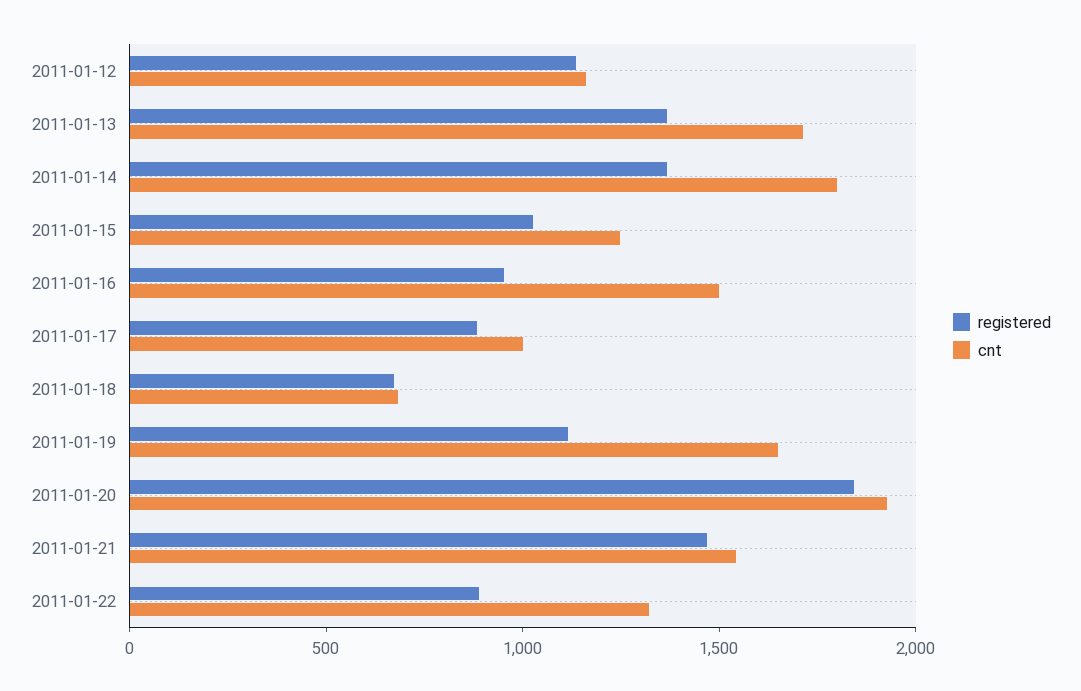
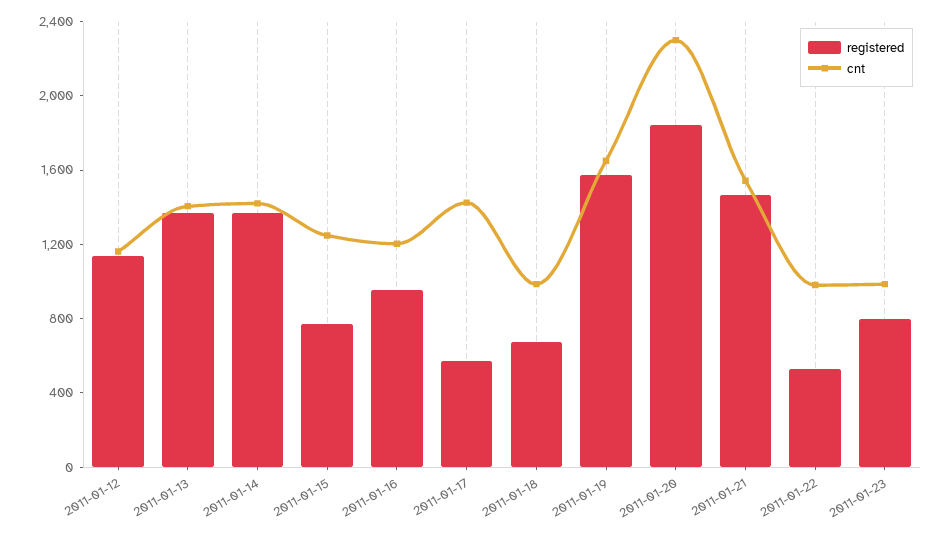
cnt, 2011-01-13: 1700 -> 1400
cnt, 2011-01-14: 1800 -> 1400
registered, 2011-01-15: 1000 -> 800
cnt, 2011-01-16: 1500 -> 1200
registered, 2011-01-17: 900 -> 600
cnt, 2011-01-17: 1000 -> 1400
cnt, 2011-01-18: 700 -> 1000
registered, 2011-01-19: 1100 -> 1600
cnt, 2011-01-20: 1900 -> 2300
registered, 2011-01-22: 900 -> 500
cnt, 2011-01-22: 1300 -> 1000
registered, 2011-01-23: none -> 800
cnt, 2011-01-23: none -> 1000

